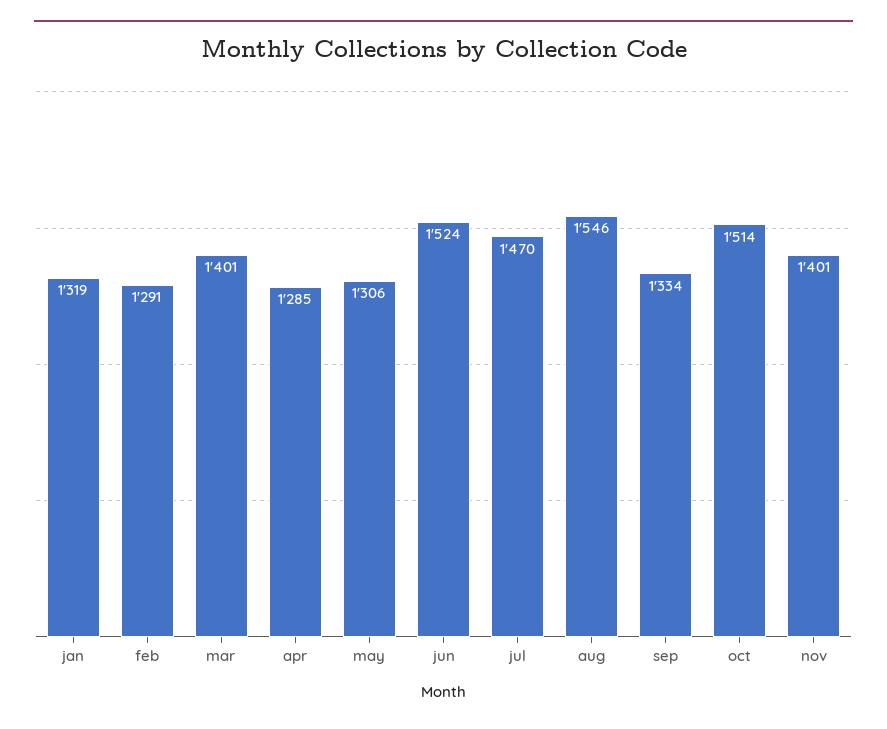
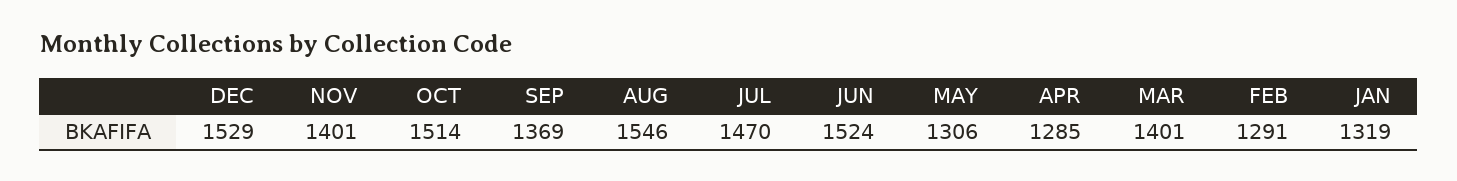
sep: 1334 -> 1369
DEC: none -> 1529

